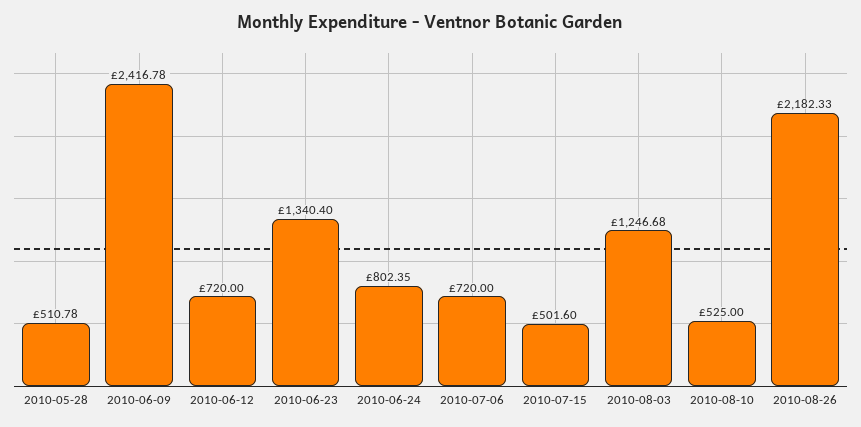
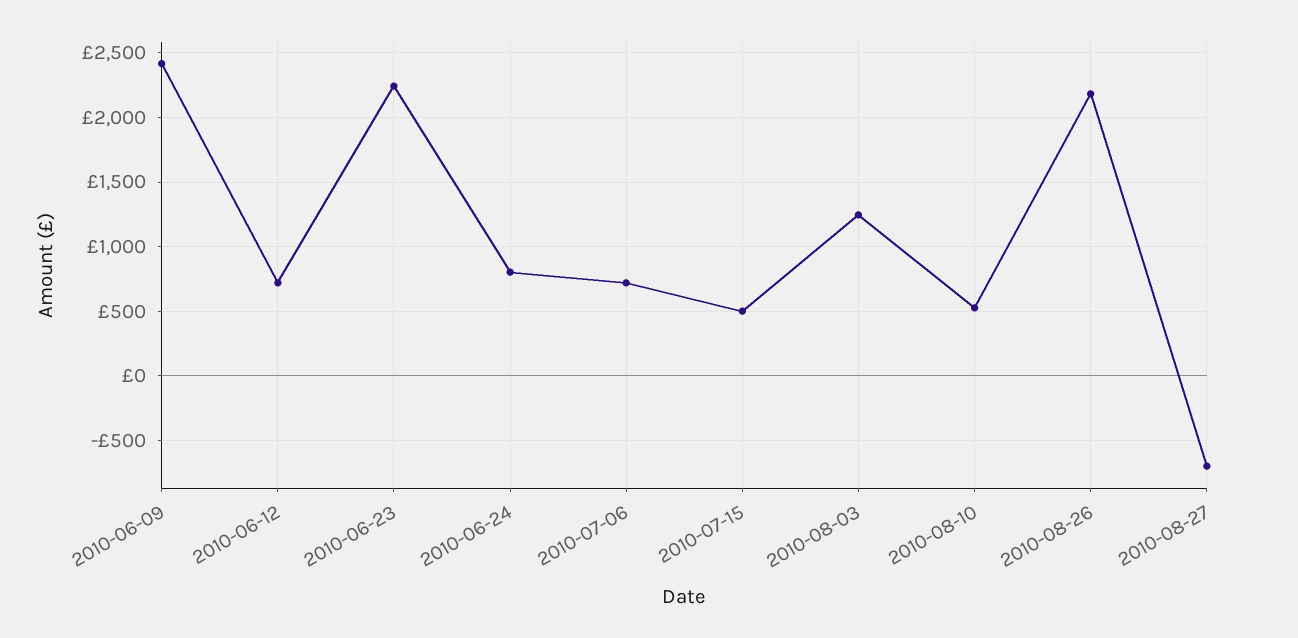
2010-05-28: 510.78 -> none
2010-06-23: 1340.4 -> 2250
2010-08-27: none -> -700

